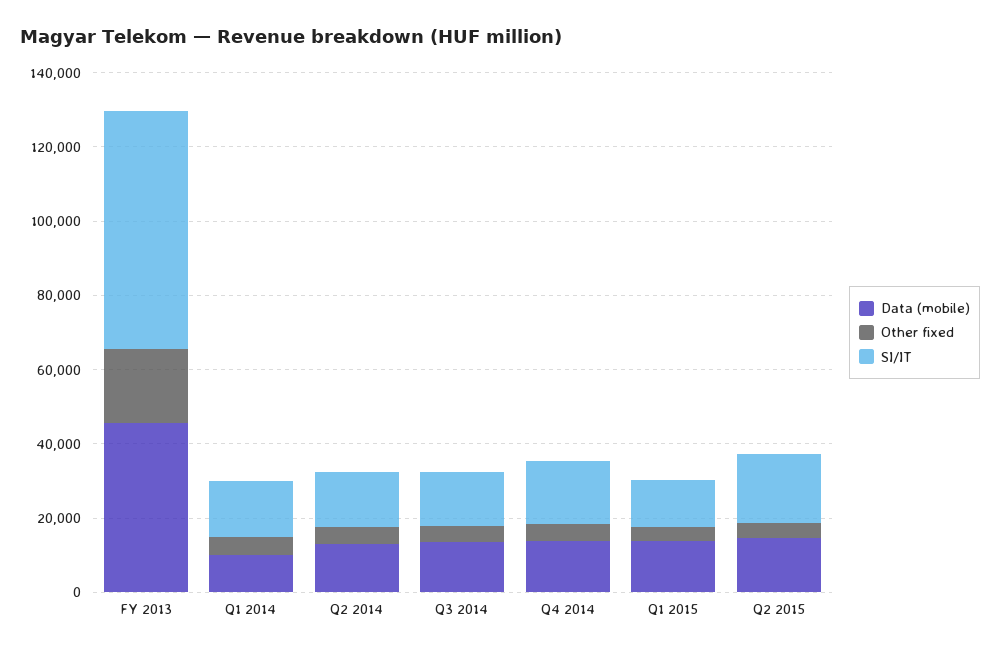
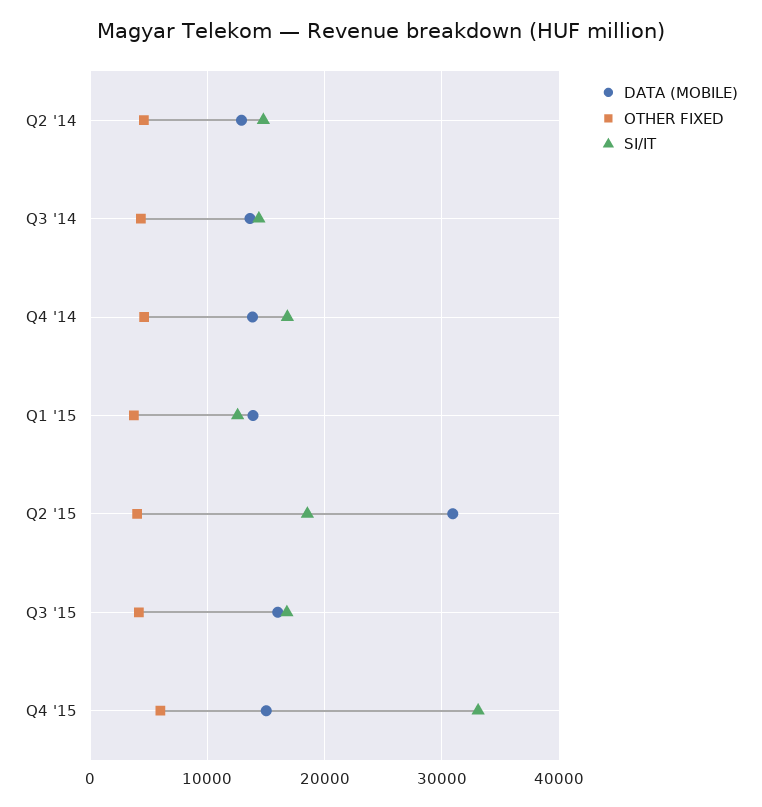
Data (mobile), FY 2013: 45000 -> none
Other fixed, FY 2013: 20000 -> none
SI/IT, FY 2013: 65000 -> none
Data (mobile), Q1 2014: 10000 -> none
Other fixed, Q1 2014: 5000 -> none
SI/IT, Q1 2014: 15000 -> none
Data (mobile), Q2 2015: 15000 -> 31000
Data (mobile), Q3 '15: none -> 16000
Other fixed, Q3 '15: none -> 4000
SI/IT, Q3 '15: none -> 17000
Data (mobile), Q4 '15: none -> 15000
Other fixed, Q4 '15: none -> 6000
SI/IT, Q4 '15: none -> 33000

